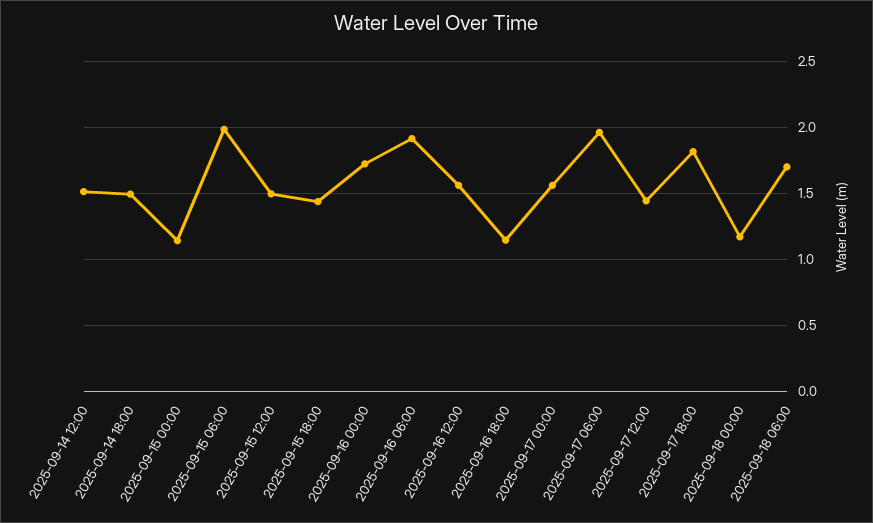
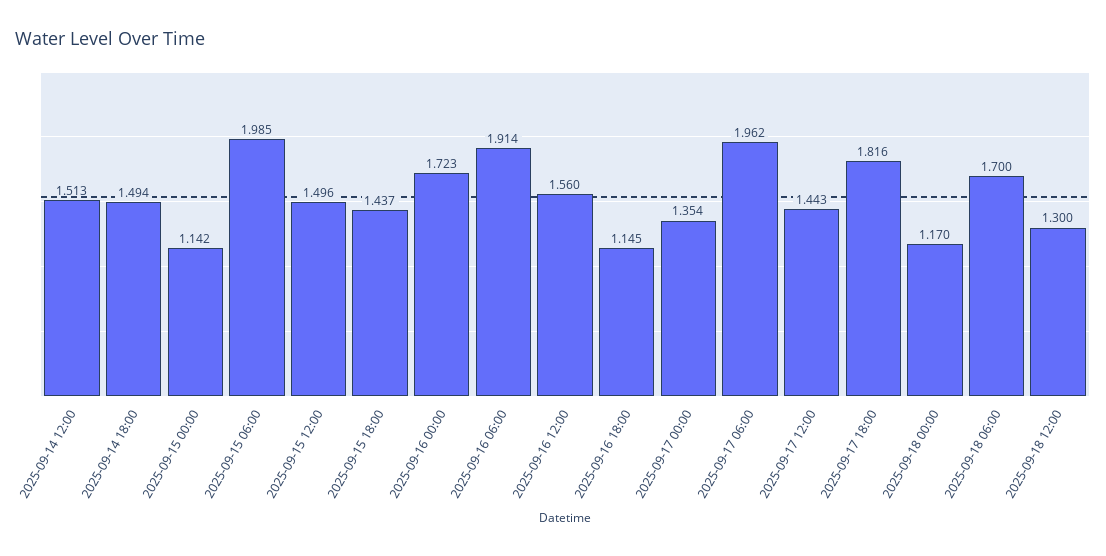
2025-09-17 00:00: 1.55 -> 1.354
2025-09-18 12:00: none -> 1.3

